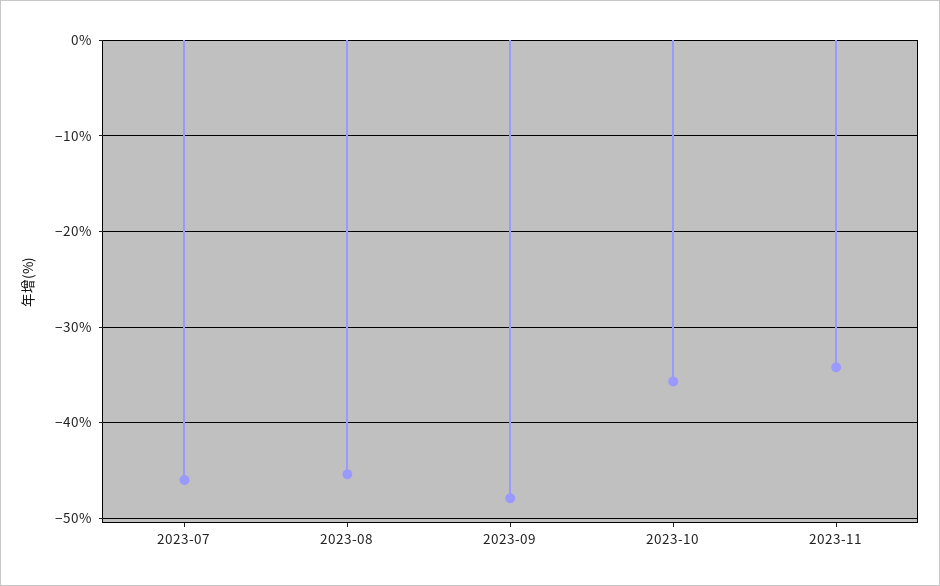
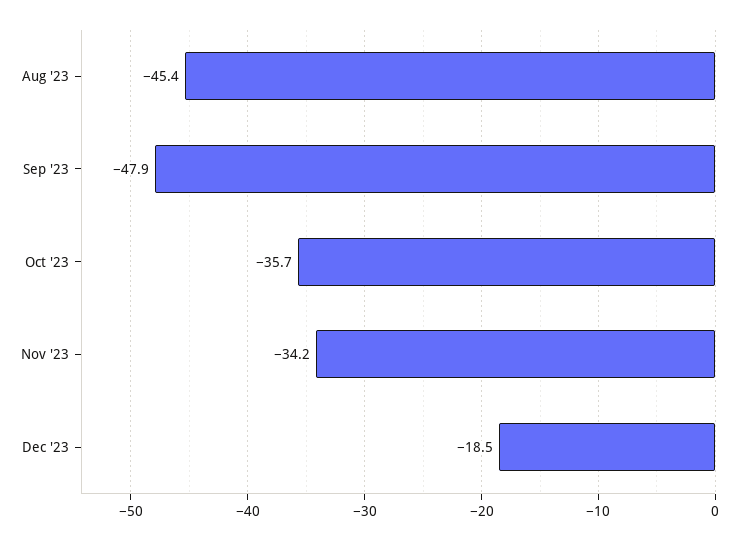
2023-07: -46 -> none
Dec '23: none -> -18.5

